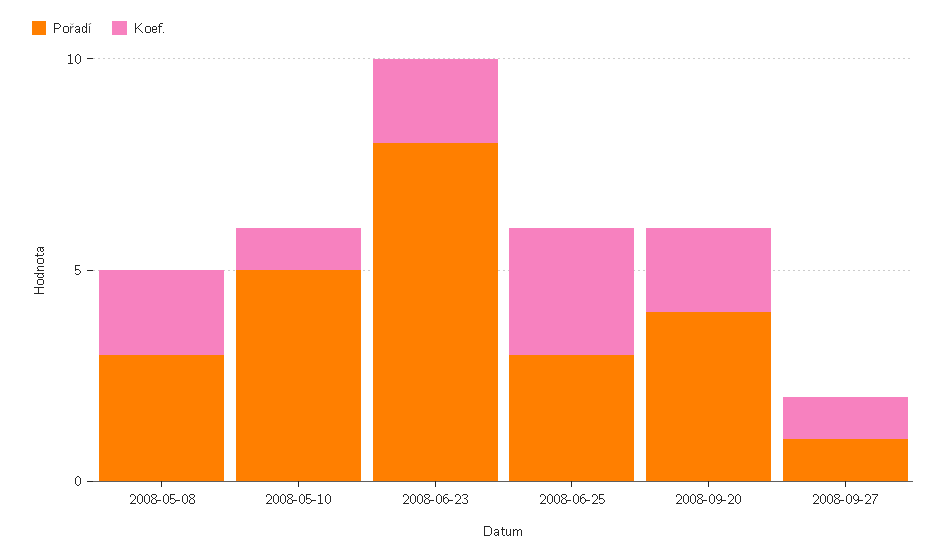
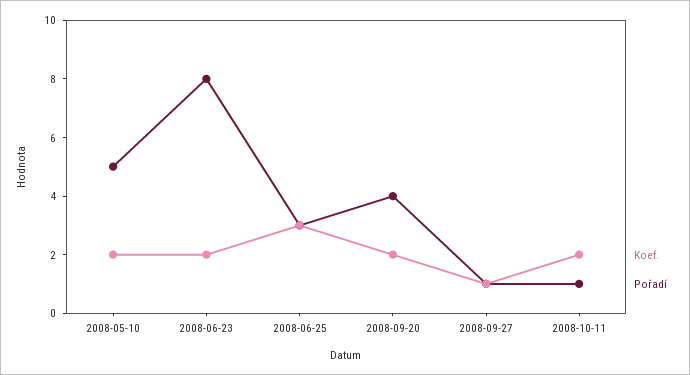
Pořadí, 2008-05-08: 3 -> none
Koef., 2008-05-08: 2 -> none
Koef., 2008-05-10: 1 -> 2
Koef., 2008-10-11: none -> 2
Pořadí, 2008-10-11: none -> 1

